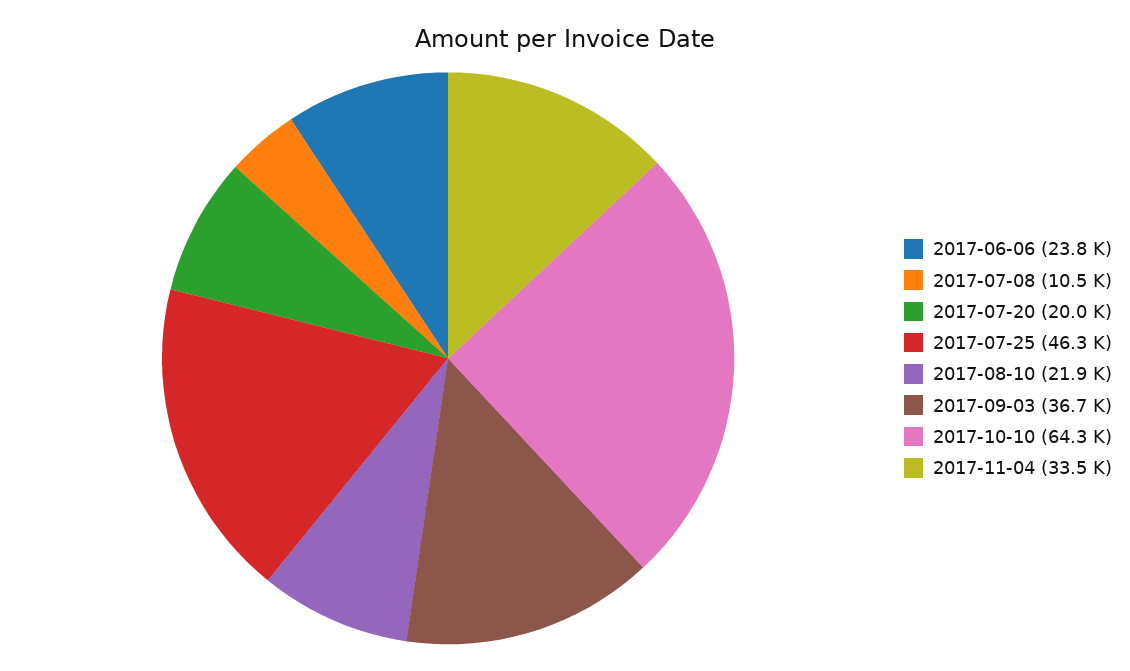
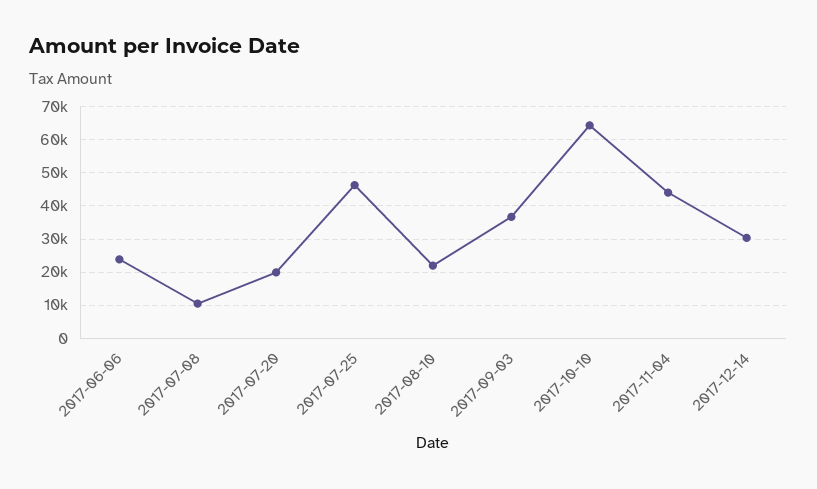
2017-11-04: 33500 -> 44000
2017-12-14: none -> 30000

